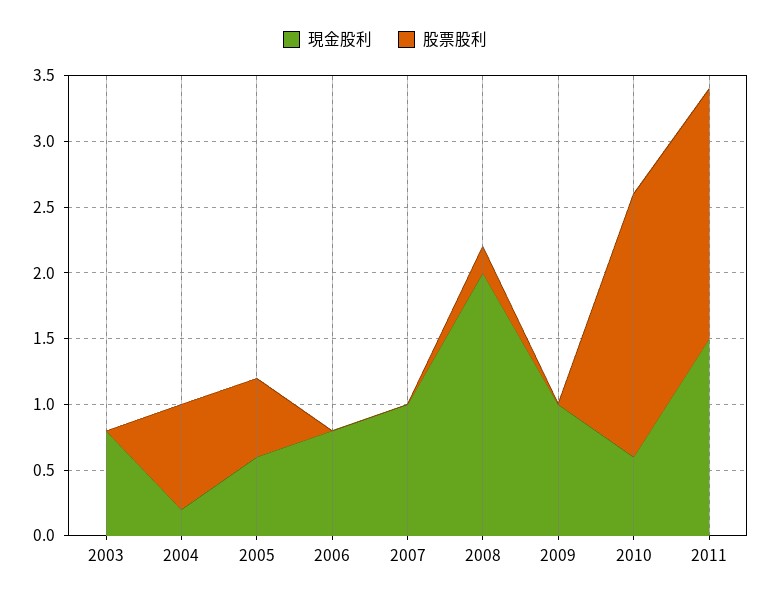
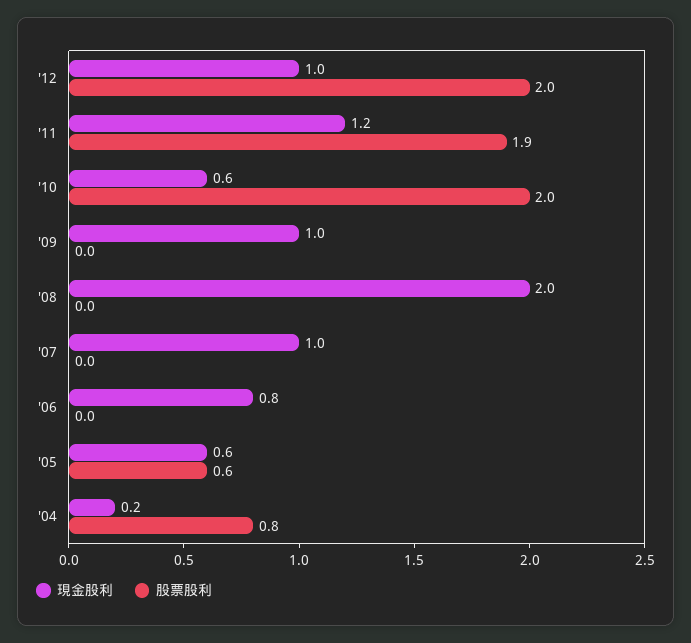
現金股利, 2003: 0.8 -> none
股票股利, 2003: 0 -> none
股票股利, 2008: 0.2 -> 0
現金股利, 2011: 1.5 -> 1.2
現金股利, '12: none -> 1
股票股利, '12: none -> 2

